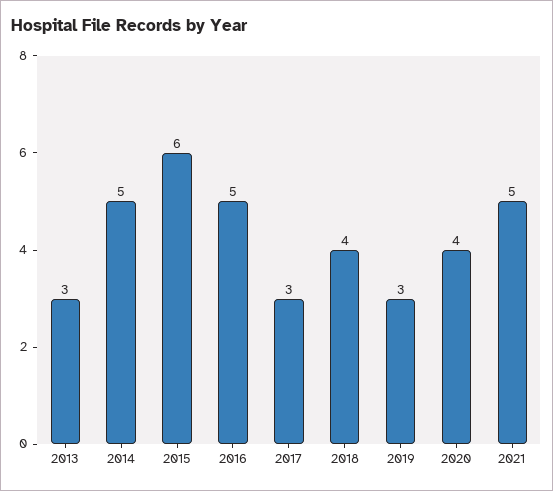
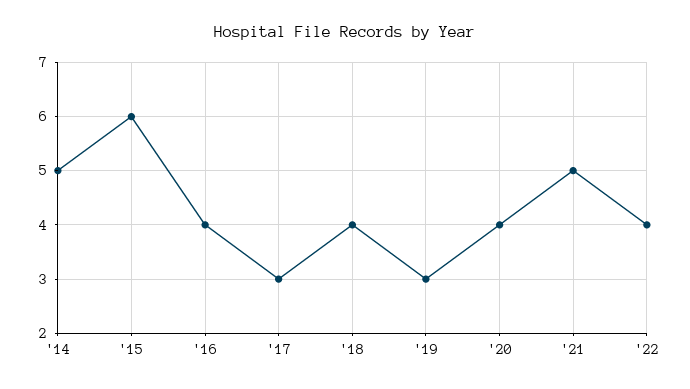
2013: 3 -> none
2016: 5 -> 4
'22: none -> 4

